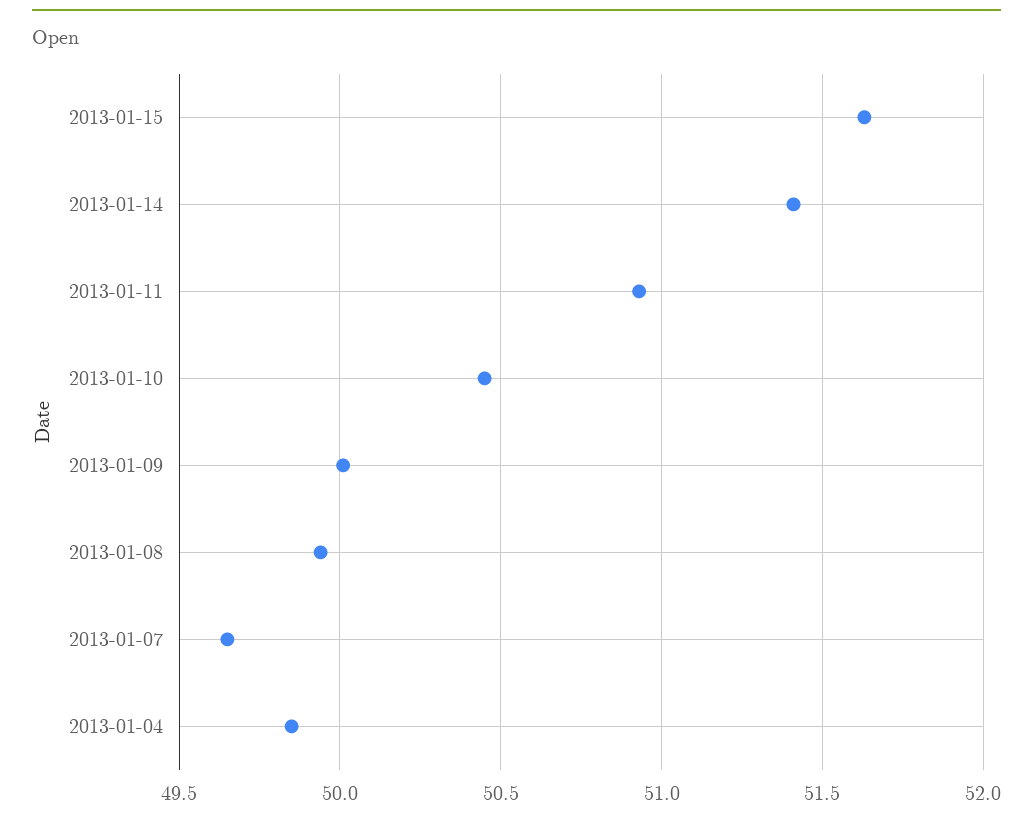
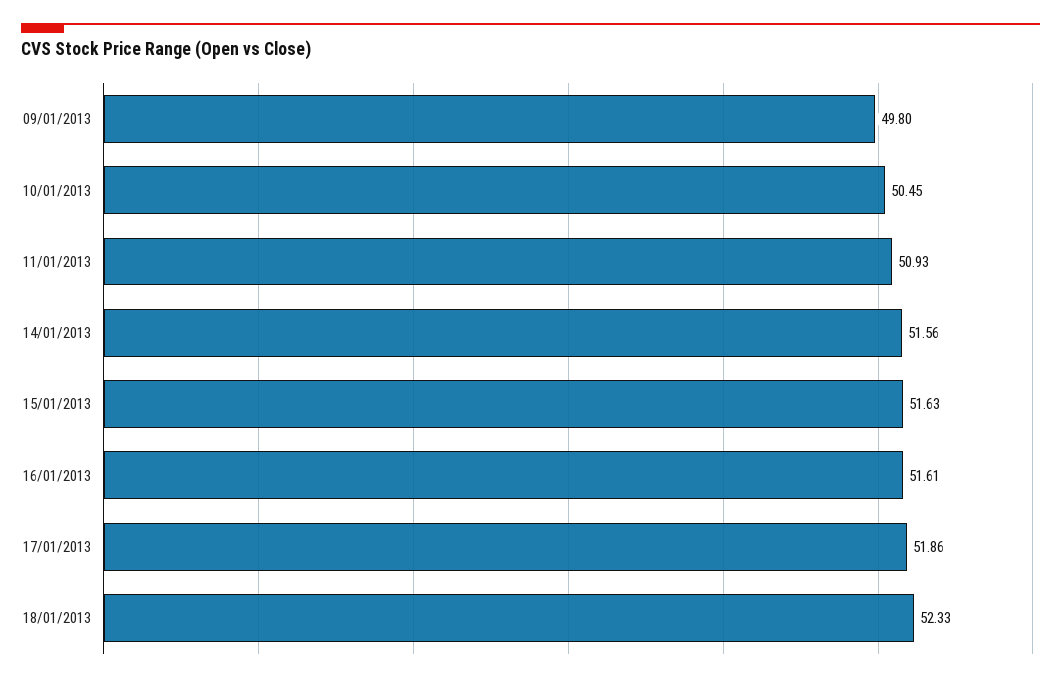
2013-01-14: 51.4 -> 51.56
2013-01-09: 50 -> 49.8
2013-01-08: 49.95 -> none
2013-01-07: 49.65 -> none
2013-01-04: 49.85 -> none
16/01/2013: none -> 51.61
17/01/2013: none -> 51.86
18/01/2013: none -> 52.33

